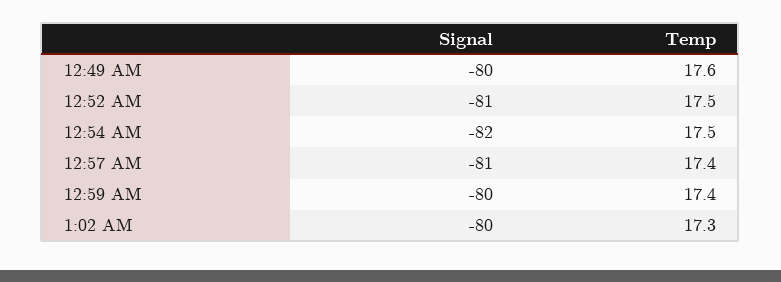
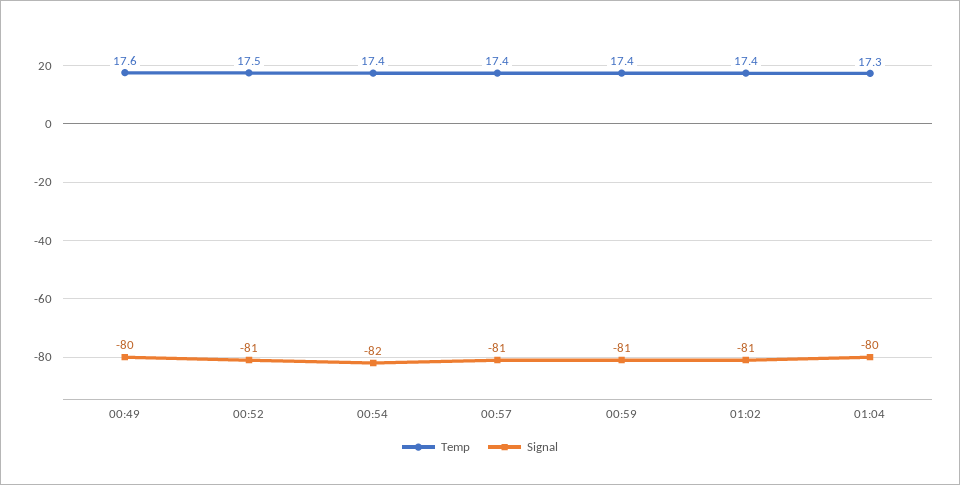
Temp, 12:54 AM: 17.5 -> 17.4
Signal, 12:59 AM: -80 -> -81
Signal, 1:02 AM: -80 -> -81
Temp, 1:02 AM: 17.3 -> 17.4
Temp, 01:04: none -> 17.3
Signal, 01:04: none -> -80

